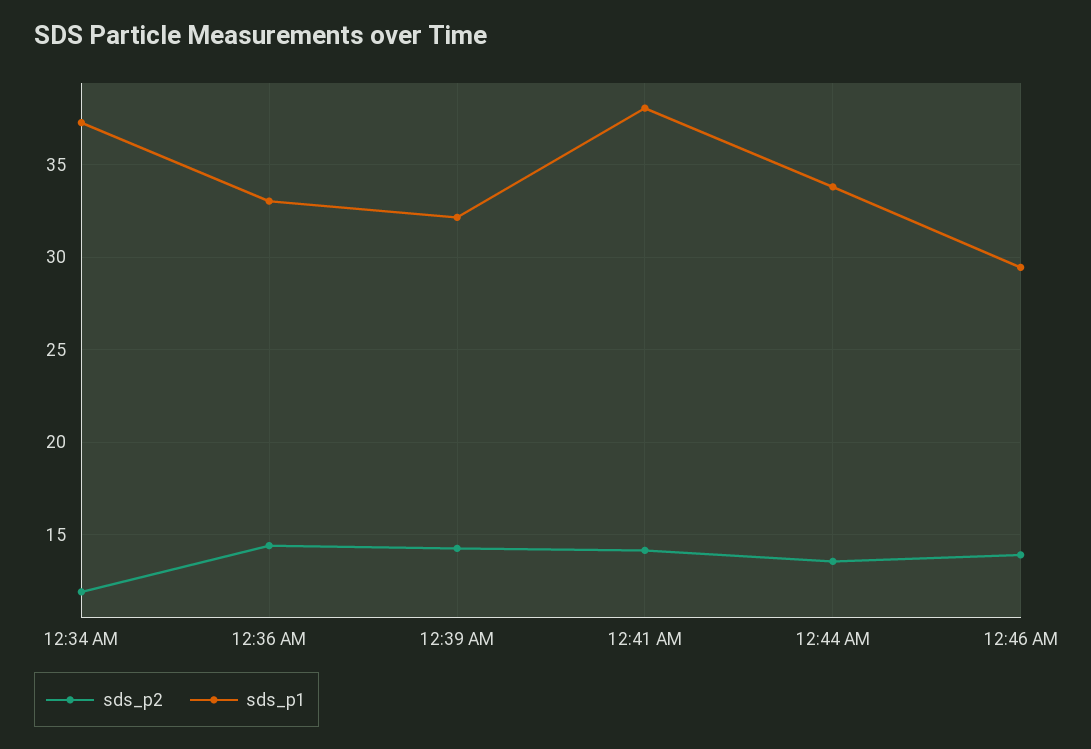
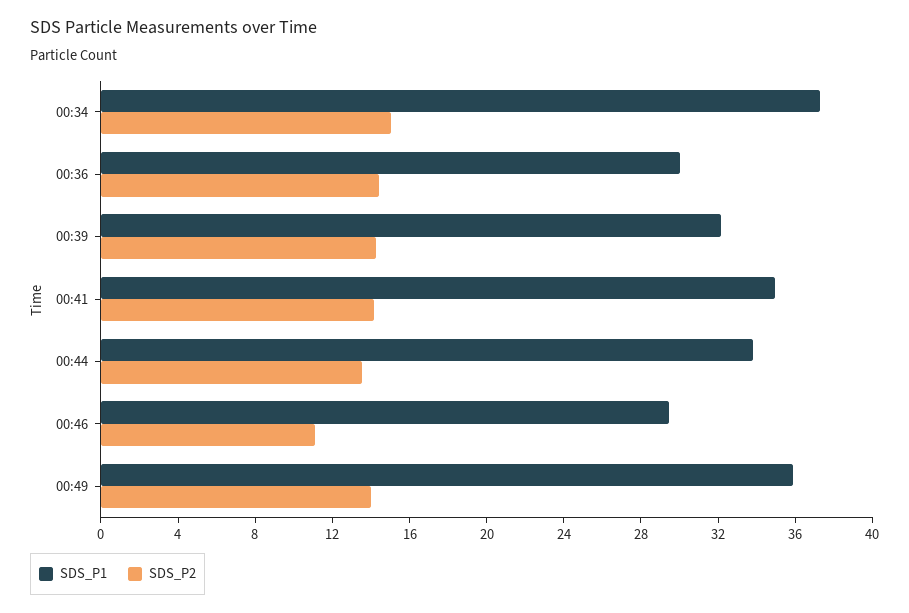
sds_p2, 12:34 AM: 12 -> 15
sds_p1, 12:36 AM: 33 -> 30
sds_p1, 12:41 AM: 38 -> 35
sds_p2, 12:46 AM: 14 -> 11
sds_p1, 00:49: none -> 36
sds_p2, 00:49: none -> 14

